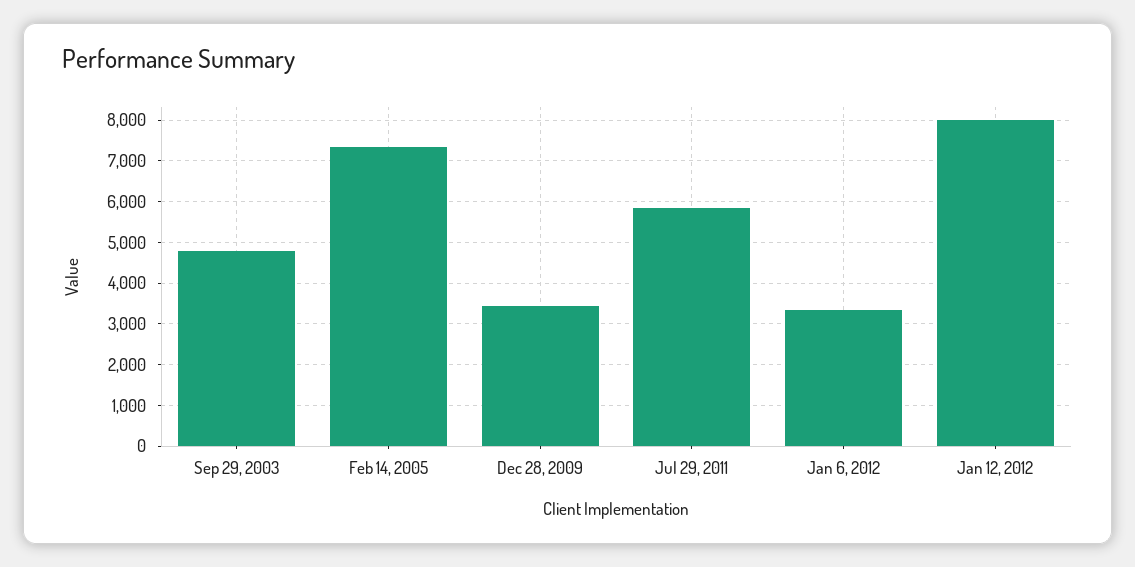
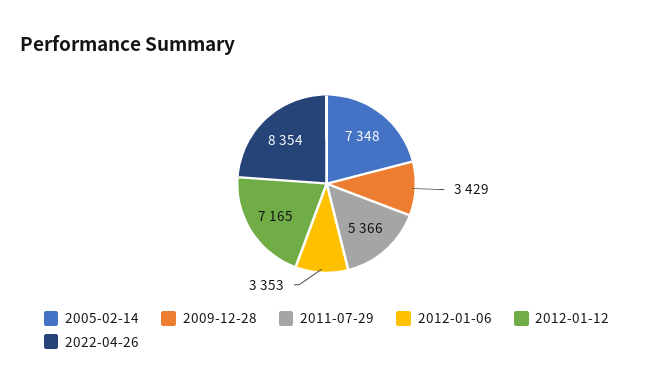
Sep 29, 2003: 4800 -> none
Jul 29, 2011: 5800 -> 5366
Jan 12, 2012: 8000 -> 7165
2022-04-26: none -> 8354

